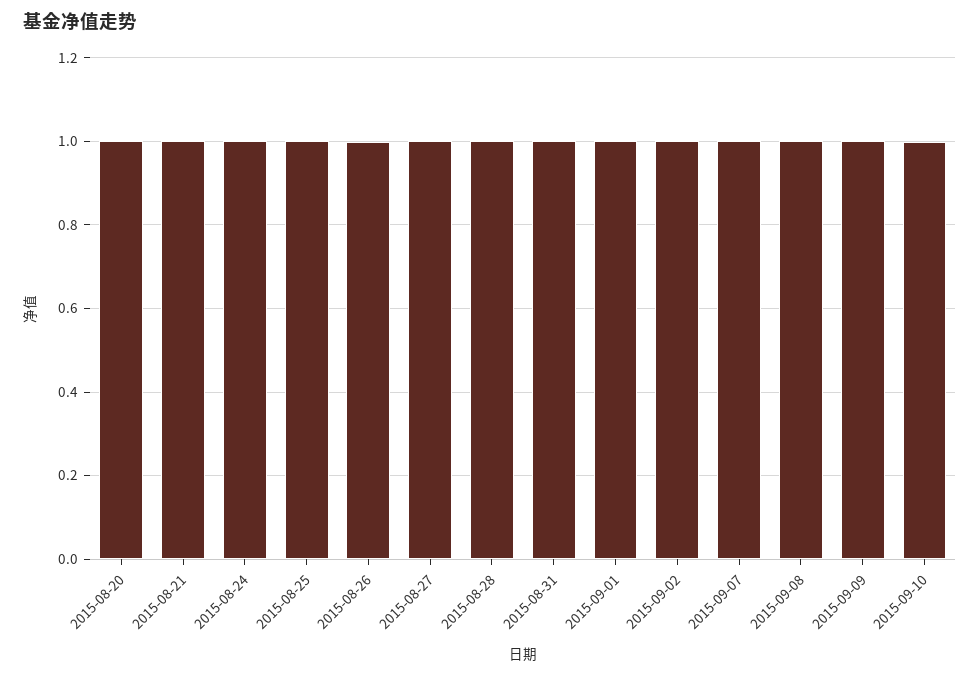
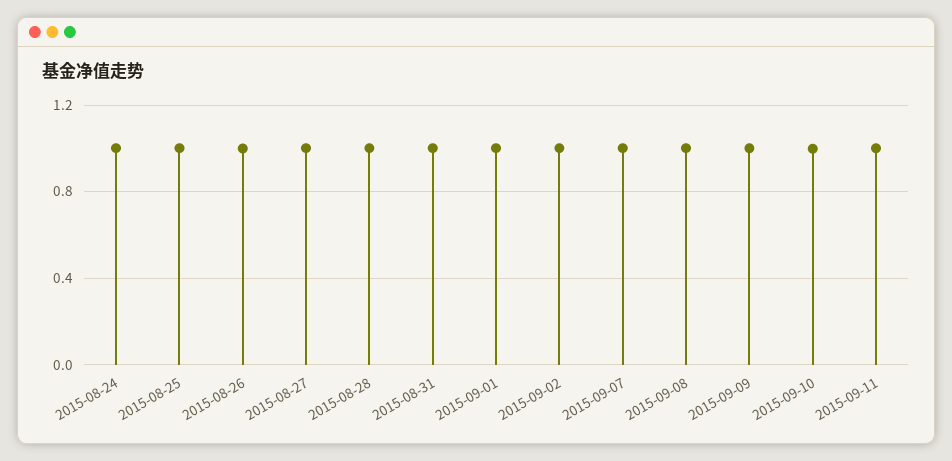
2015-08-20: 1 -> none
2015-08-21: 1 -> none
2015-09-11: none -> 1

